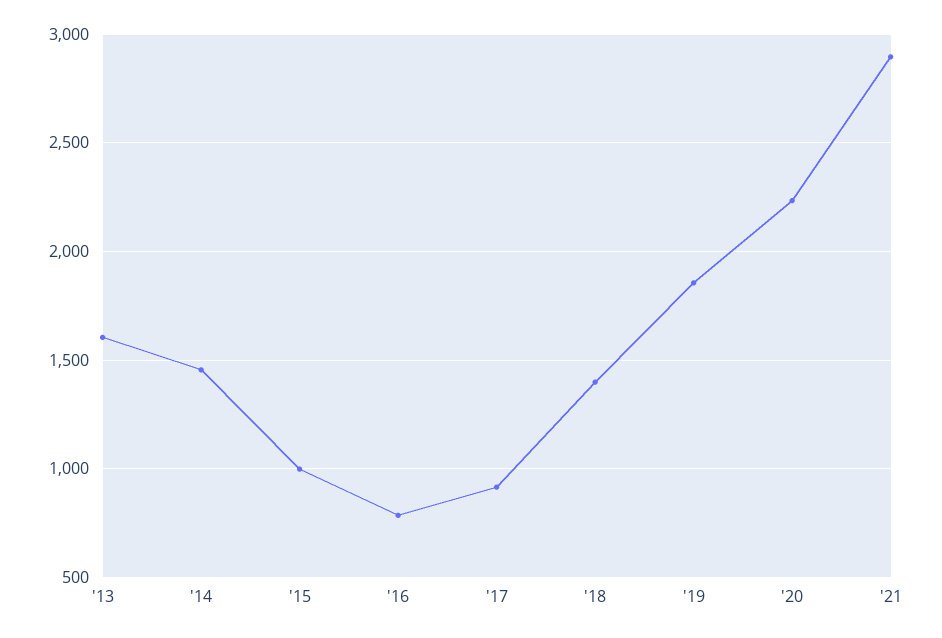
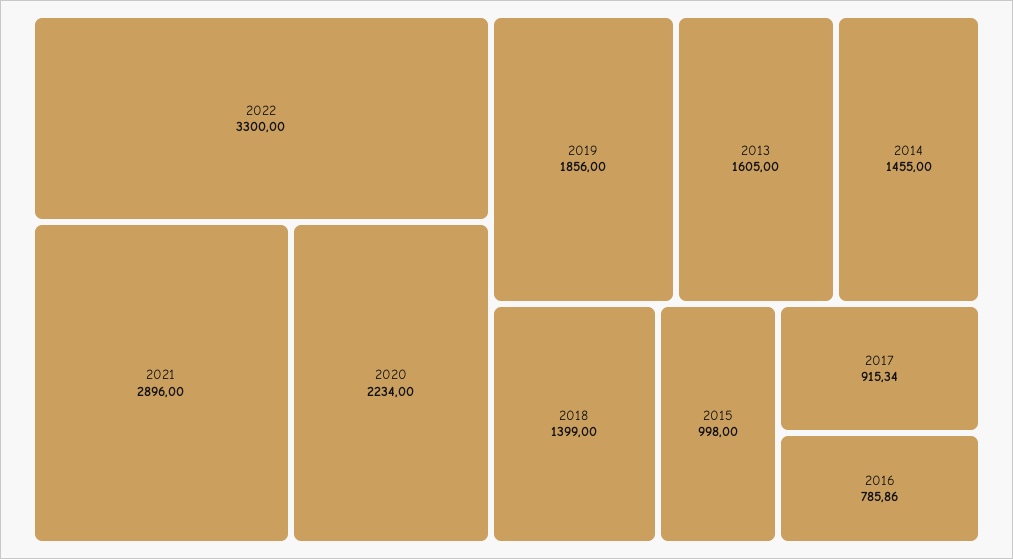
2022: none -> 3300

